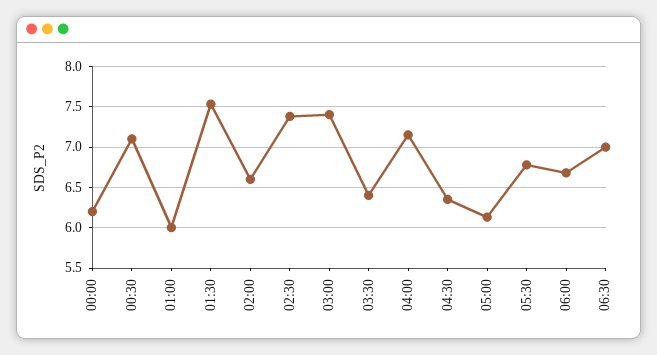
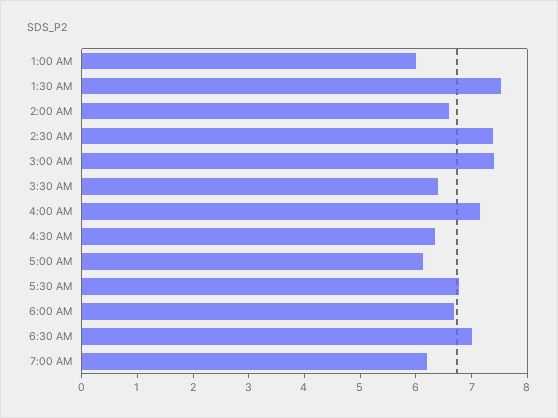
00:00: 6.2 -> none
00:30: 7.1 -> none
7:00 AM: none -> 6.2

